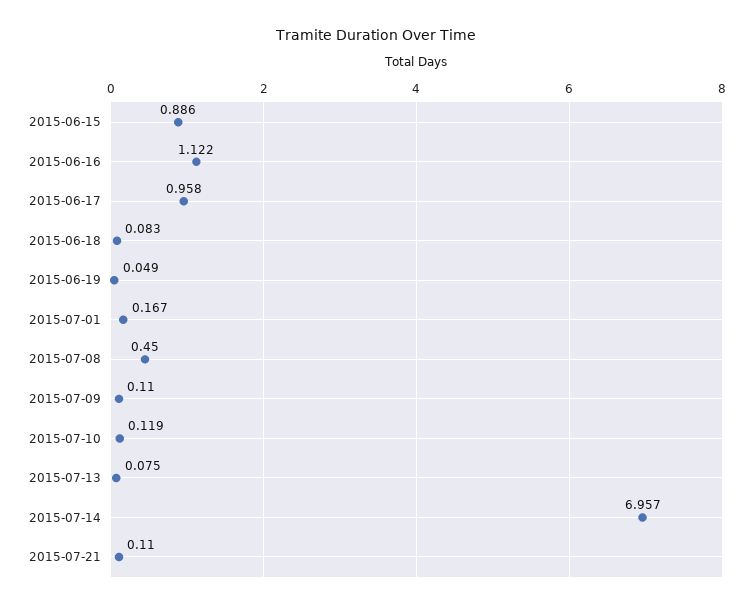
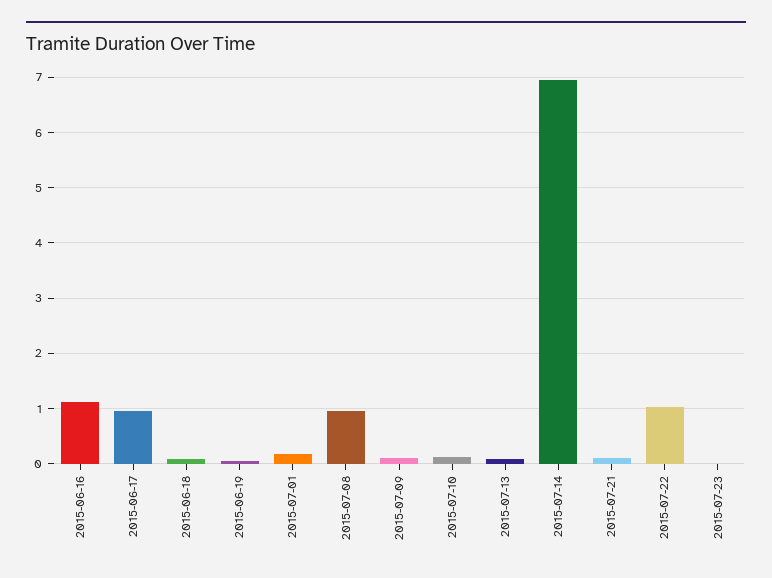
2015-06-15: 0.886 -> none
2015-07-08: 0.45 -> 1
2015-07-22: none -> 1
2015-07-23: none -> 0

